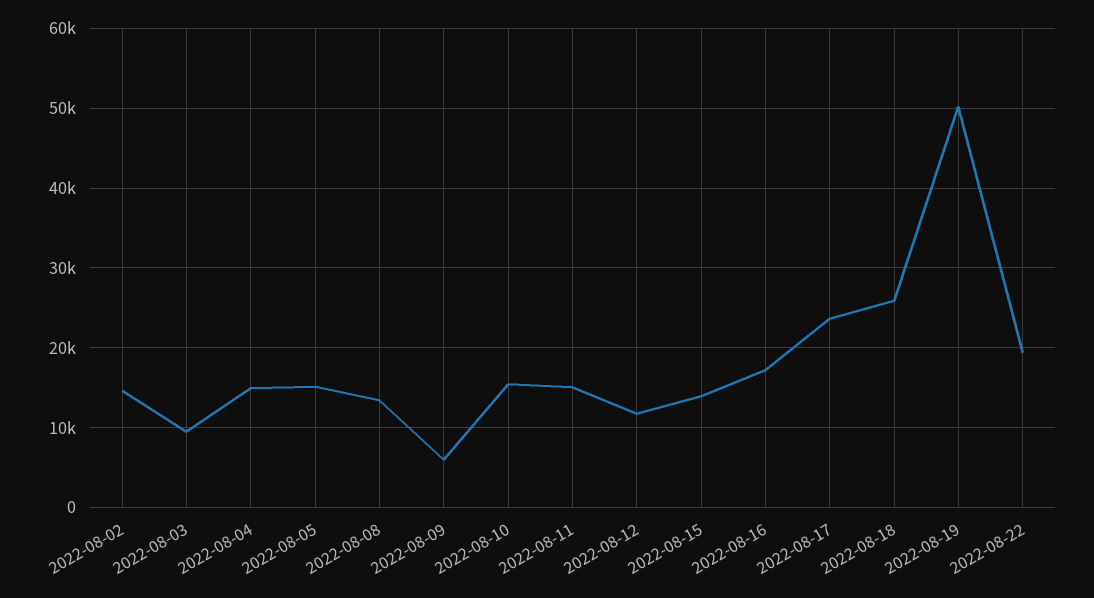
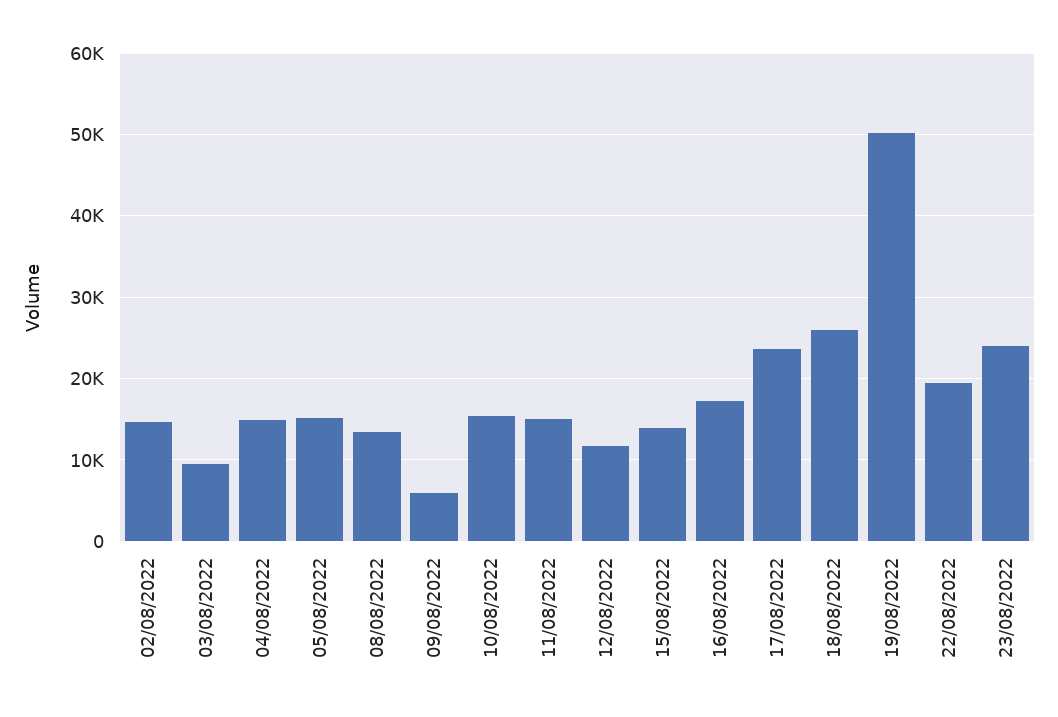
23/08/2022: none -> 24000

